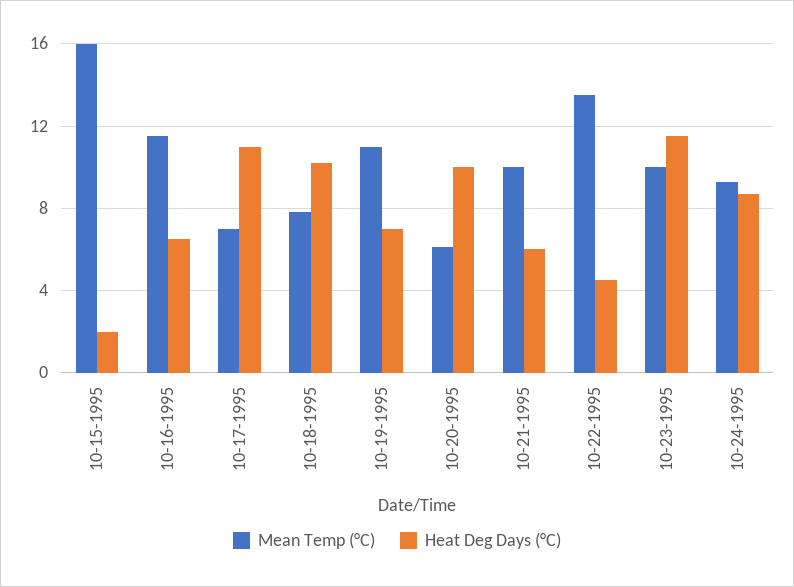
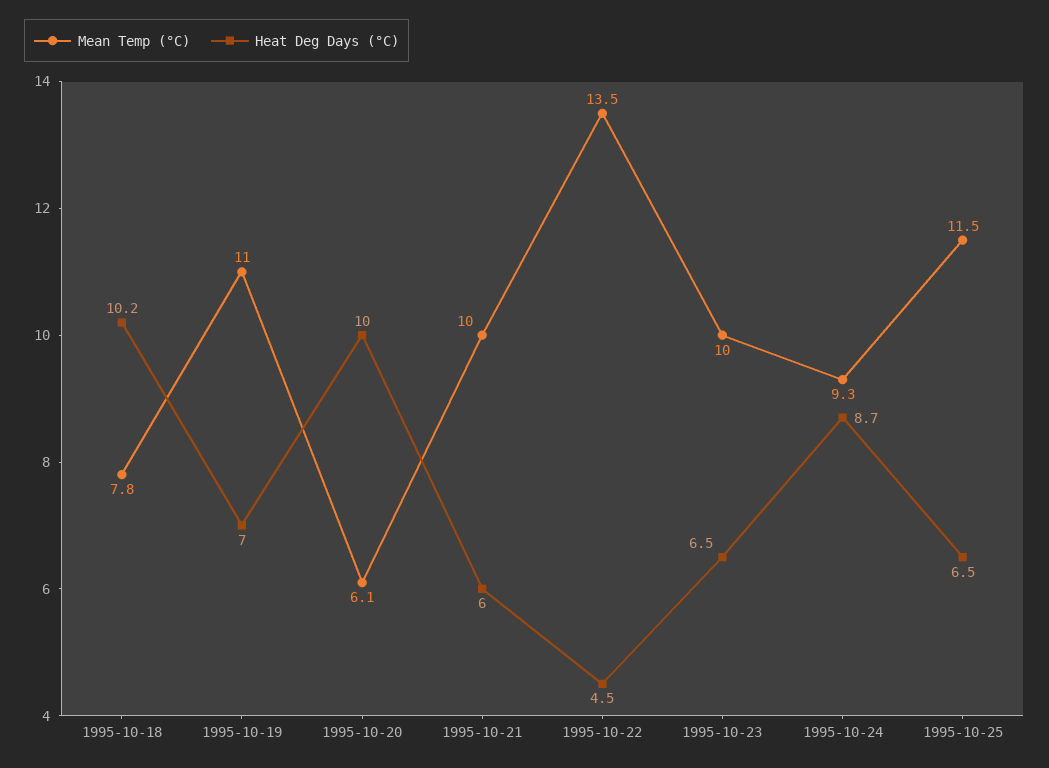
Mean Temp (°C), 10-15-1995: 16 -> none
Heat Deg Days (°C), 10-15-1995: 2 -> none
Mean Temp (°C), 10-16-1995: 11.5 -> none
Heat Deg Days (°C), 10-16-1995: 6.5 -> none
Mean Temp (°C), 10-17-1995: 7 -> none
Heat Deg Days (°C), 10-17-1995: 11 -> none
Heat Deg Days (°C), 10-23-1995: 11.5 -> 6.5
Mean Temp (°C), 1995-10-25: none -> 11.5
Heat Deg Days (°C), 1995-10-25: none -> 6.5

